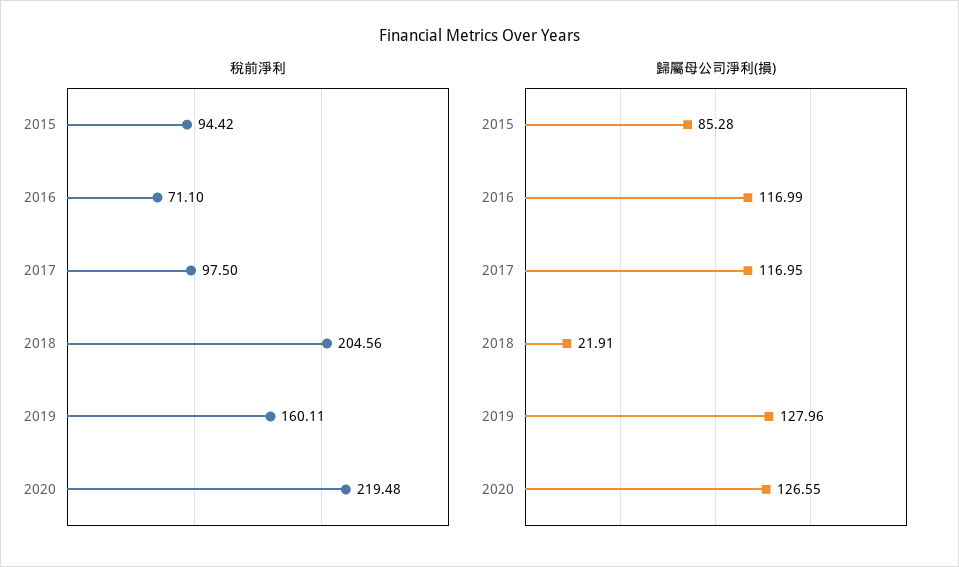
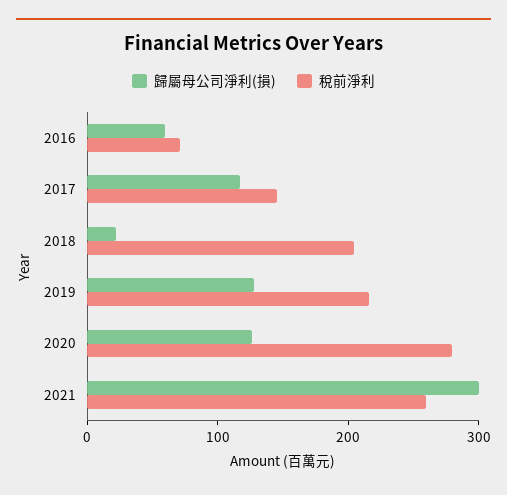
稅前淨利, 2015: 94.42 -> none
稅前淨利, 2017: 97.5 -> 140
稅前淨利, 2019: 160.11 -> 220
稅前淨利, 2020: 219.48 -> 280
歸屬母公司淨利(損), 2015: 85.28 -> none
歸屬母公司淨利(損), 2016: 116.99 -> 60
歸屬母公司淨利(損), 2021: none -> 300
稅前淨利, 2021: none -> 260

